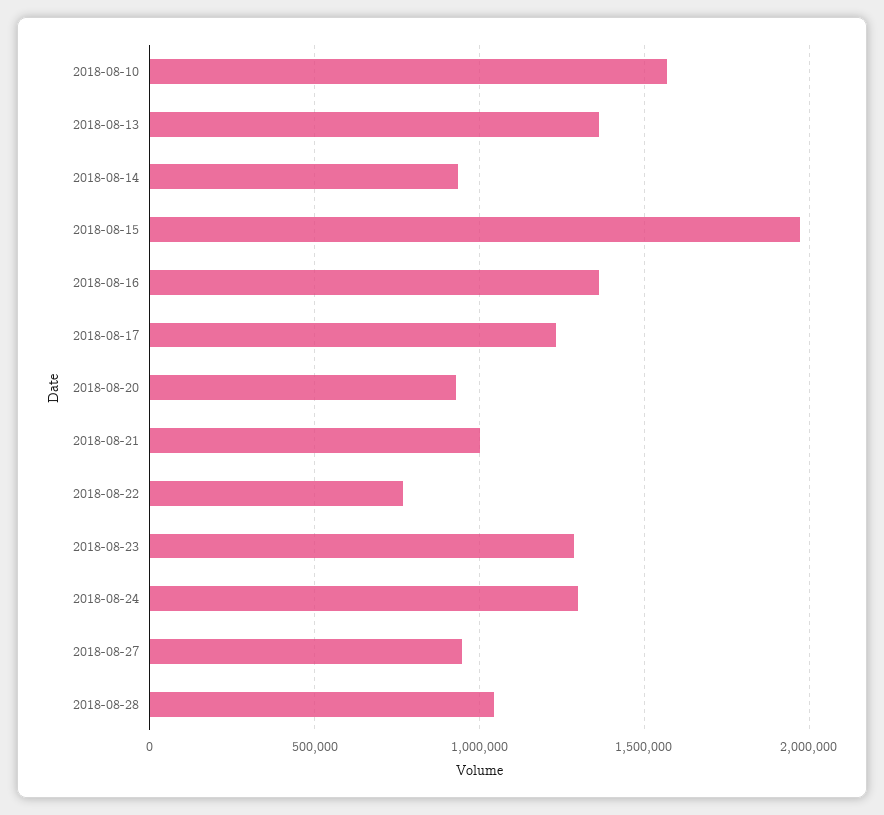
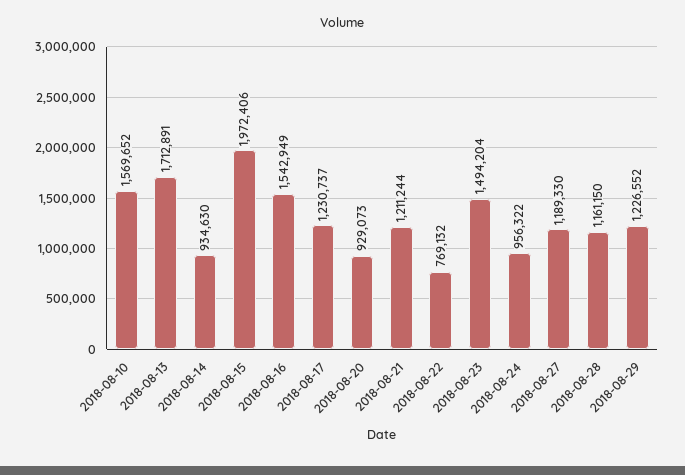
2018-08-13: 1350000 -> 1712891
2018-08-16: 1350000 -> 1542949
2018-08-21: 1000000 -> 1211244
2018-08-23: 1300000 -> 1494204
2018-08-24: 1300000 -> 956322
2018-08-27: 950000 -> 1189330
2018-08-28: 1050000 -> 1161150
2018-08-29: none -> 1226552

